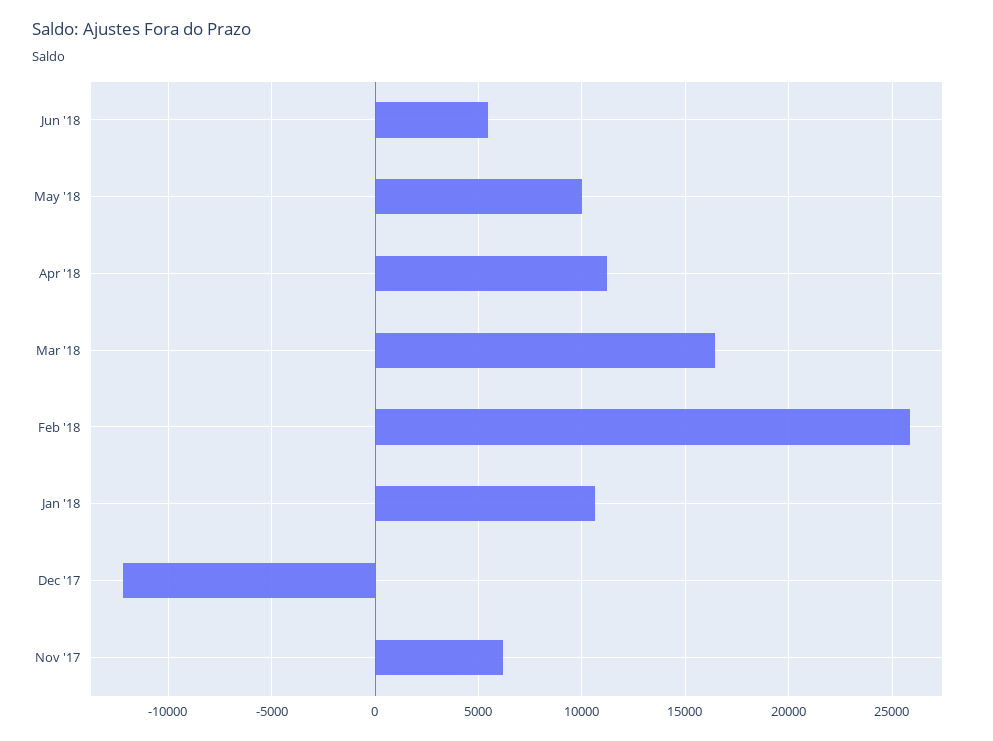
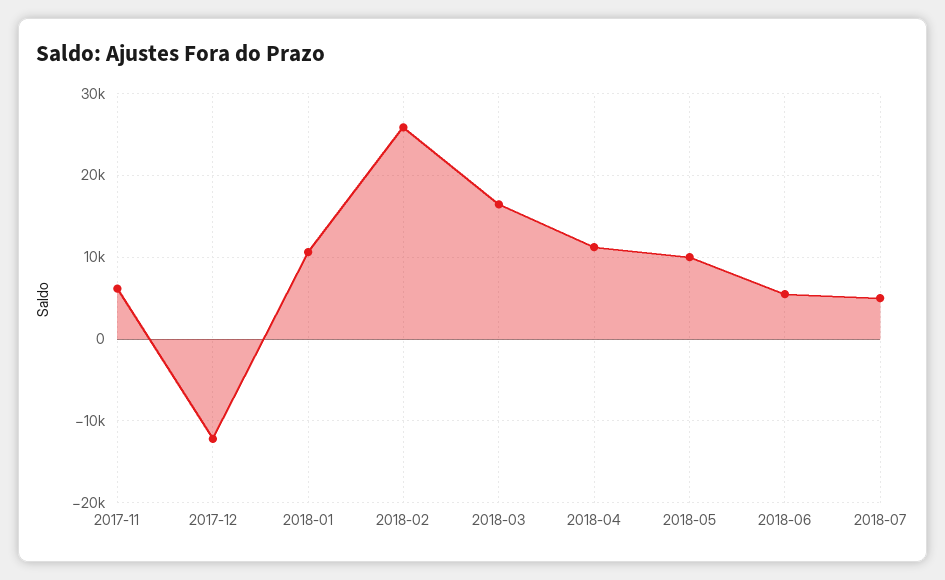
2018-07: none -> 5000

